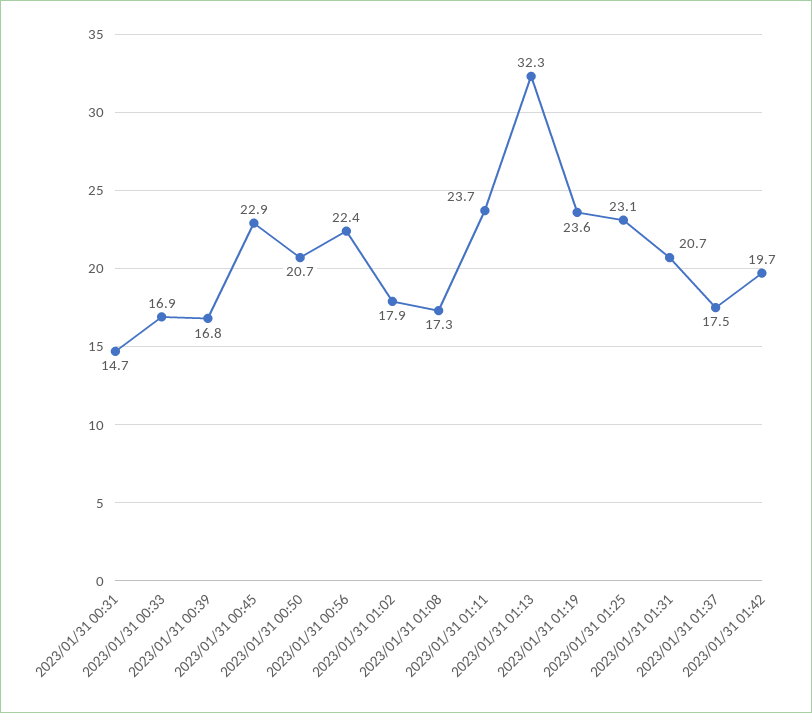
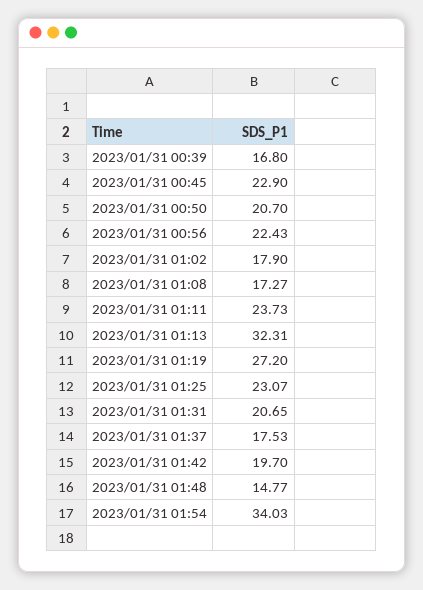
2023/01/31 00:31: 14.7 -> none
2023/01/31 00:33: 16.9 -> none
2023/01/31 01:19: 23.6 -> 27.2
2023/01/31 01:48: none -> 14.77
2023/01/31 01:54: none -> 34.03

